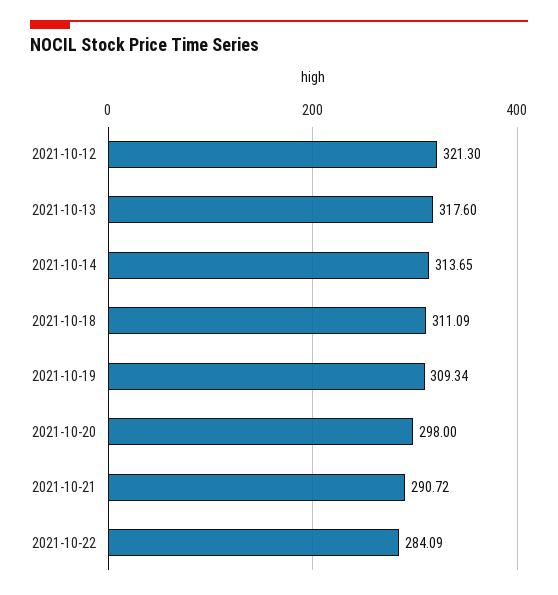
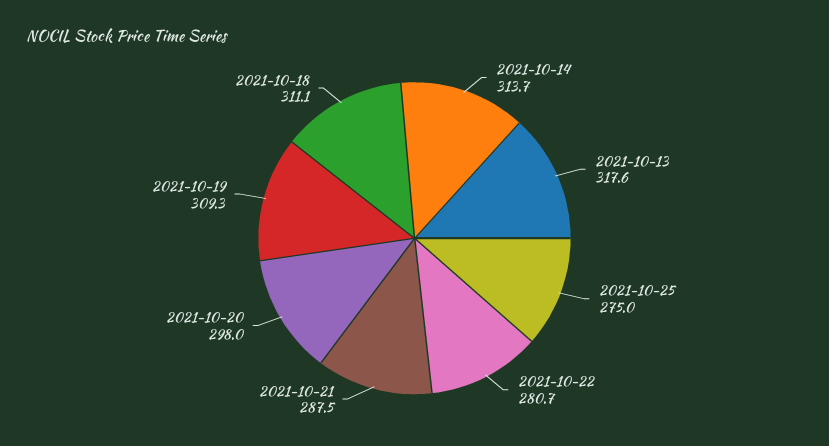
2021-10-12: 321.3 -> none
2021-10-21: 290.72 -> 287.5
2021-10-22: 284.09 -> 280.7
2021-10-25: none -> 275

